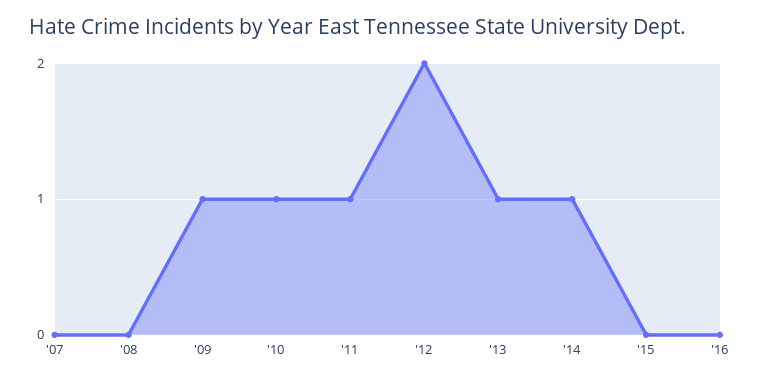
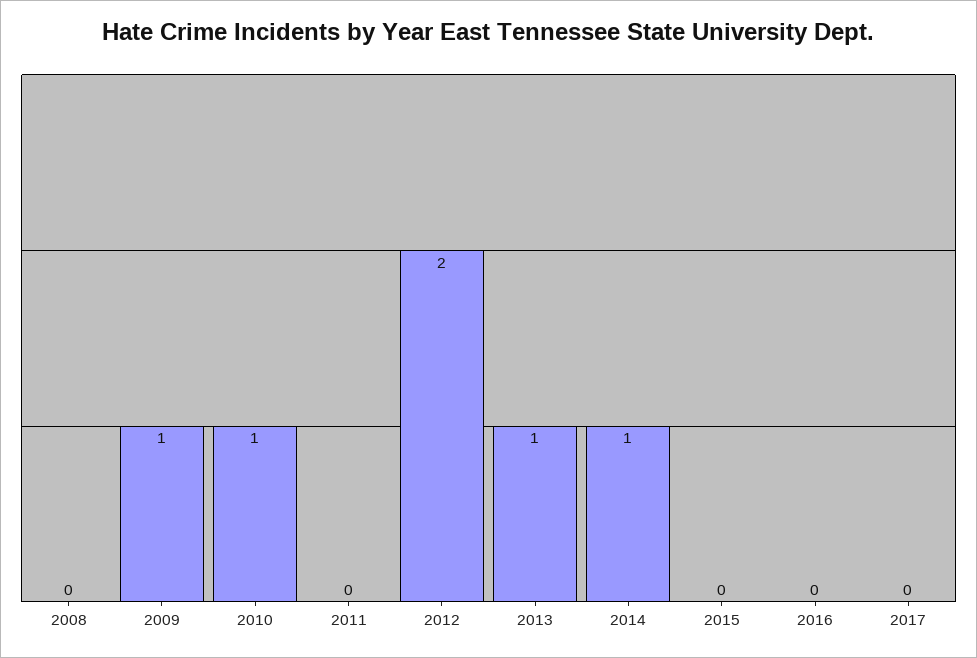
'07: 0 -> none
'11: 1 -> 0
2017: none -> 0

